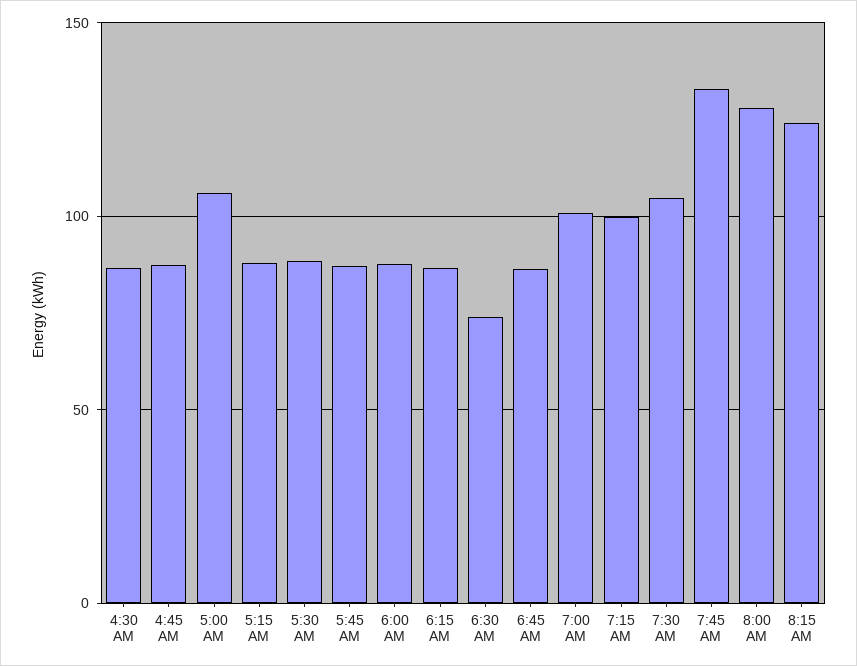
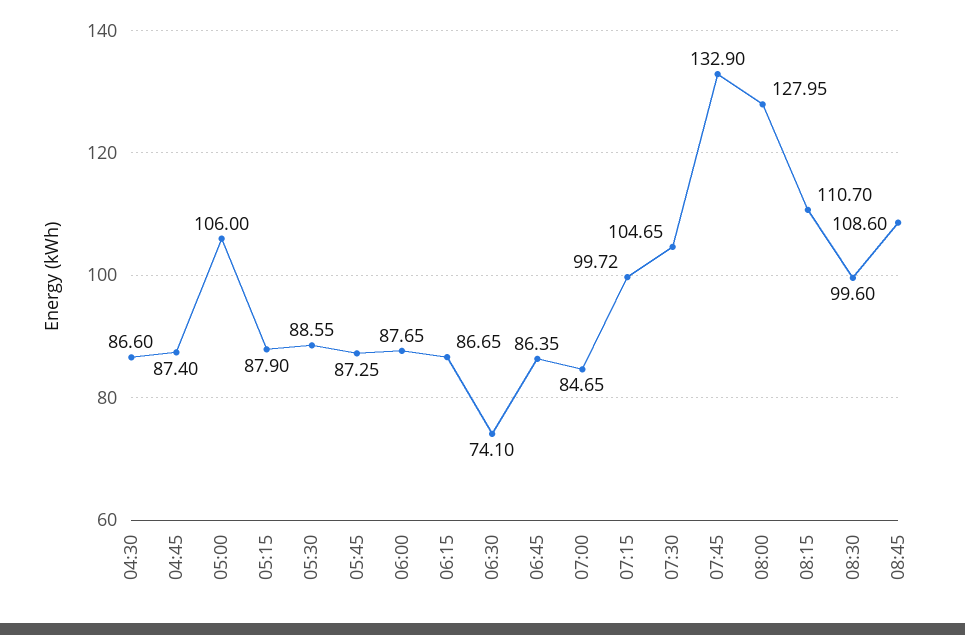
7:00 AM: 100 -> 84.65
8:15 AM: 125 -> 110.7
08:30: none -> 99.6
08:45: none -> 108.6

